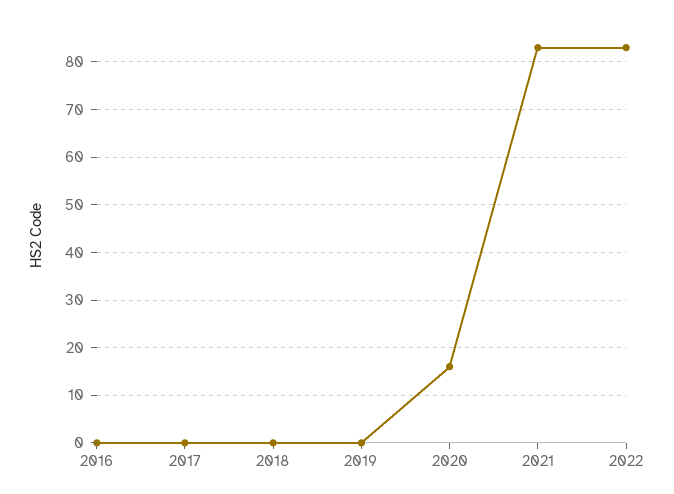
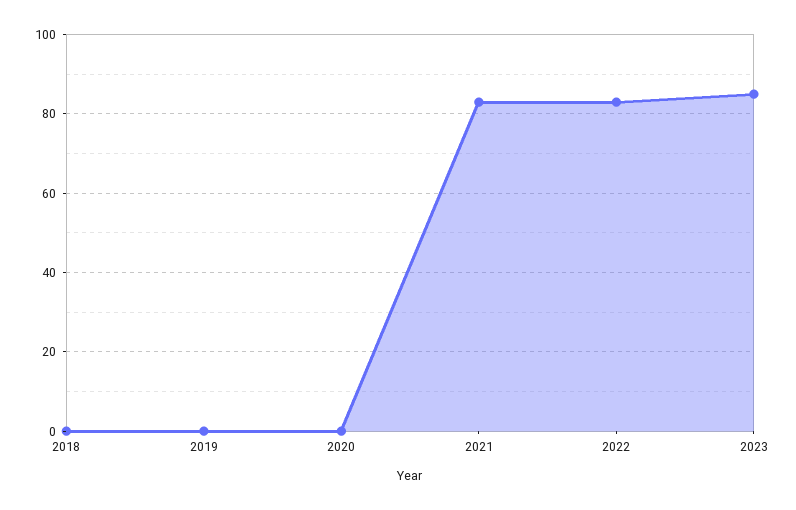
2016: 0 -> none
2017: 0 -> none
2020: 15 -> 0
2023: none -> 85

